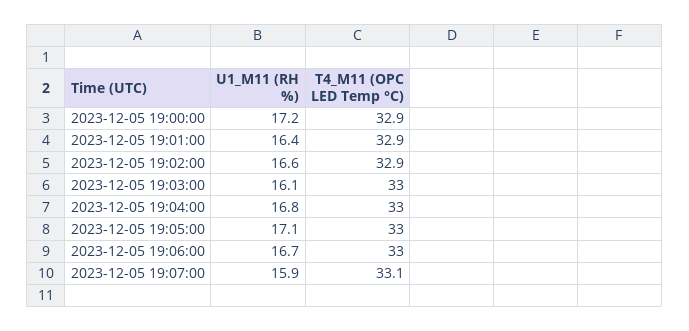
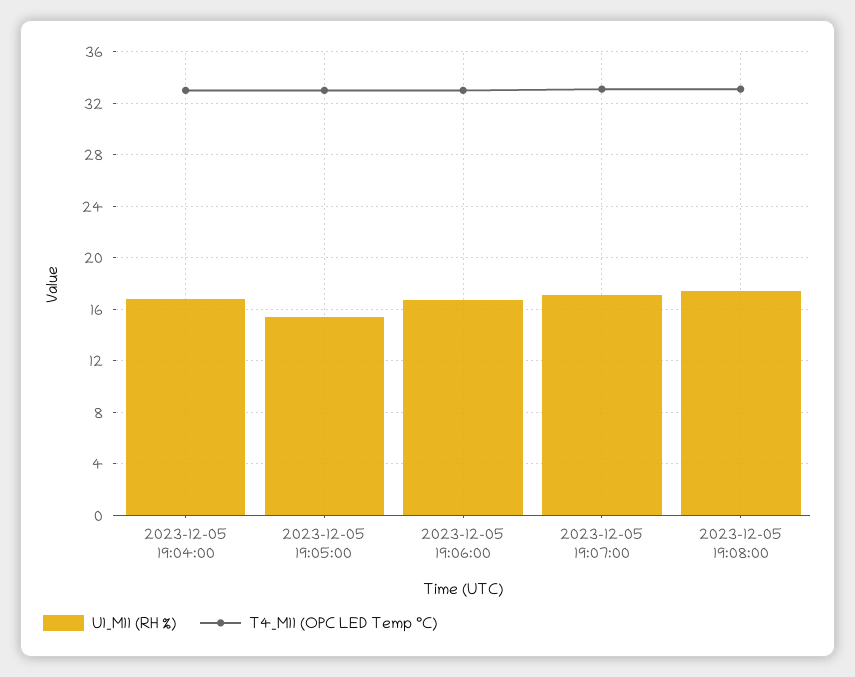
U1_M11 (RH %), 2023-12-05 19:00:00: 17.2 -> none
T4_M11 (OPC LED Temp °C), 2023-12-05 19:00:00: 32.9 -> none
U1_M11 (RH %), 2023-12-05 19:01:00: 16.4 -> none
T4_M11 (OPC LED Temp °C), 2023-12-05 19:01:00: 32.9 -> none
U1_M11 (RH %), 2023-12-05 19:02:00: 16.6 -> none
T4_M11 (OPC LED Temp °C), 2023-12-05 19:02:00: 32.9 -> none
U1_M11 (RH %), 2023-12-05 19:03:00: 16.1 -> none
T4_M11 (OPC LED Temp °C), 2023-12-05 19:03:00: 33 -> none
U1_M11 (RH %), 2023-12-05 19:05:00: 17.1 -> 15.5
U1_M11 (RH %), 2023-12-05 19:07:00: 15.9 -> 17
U1_M11 (RH %), 2023-12-05 19:08:00: none -> 17.5
T4_M11 (OPC LED Temp °C), 2023-12-05 19:08:00: none -> 33

